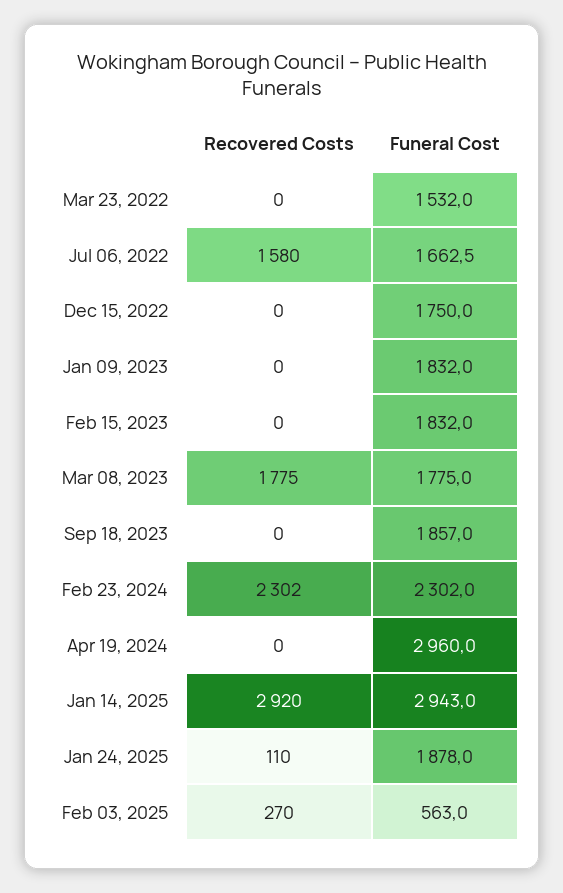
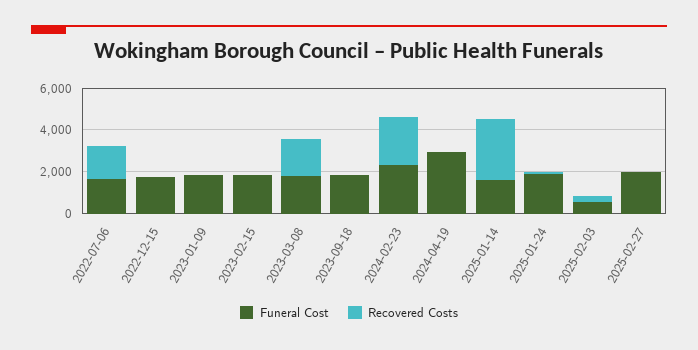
Recovered Costs, Mar 23, 2022: 0 -> none
Funeral Cost, Mar 23, 2022: 1532 -> none
Funeral Cost, Jan 14, 2025: 2943 -> 1500
Funeral Cost, 2025-02-27: none -> 2000
Recovered Costs, 2025-02-27: none -> 0

